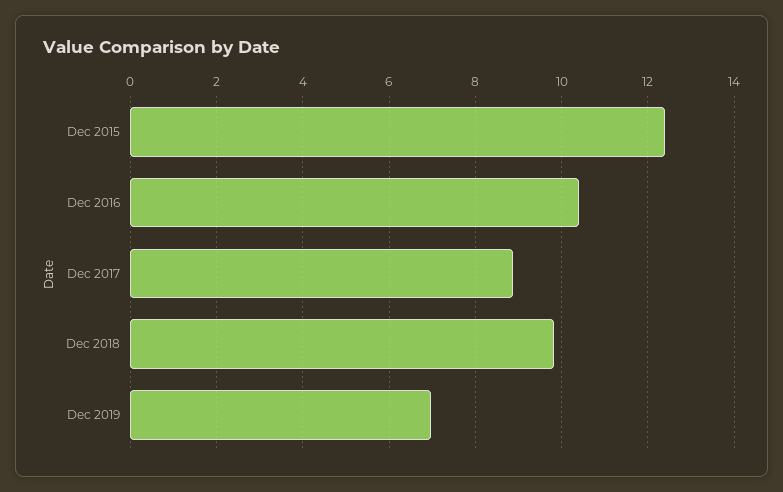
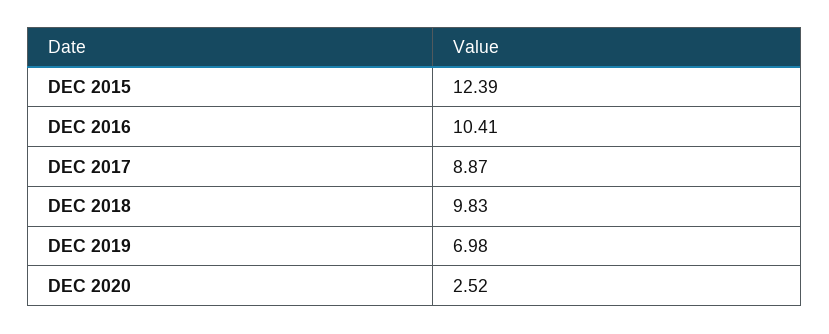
DEC 2020: none -> 2.52

